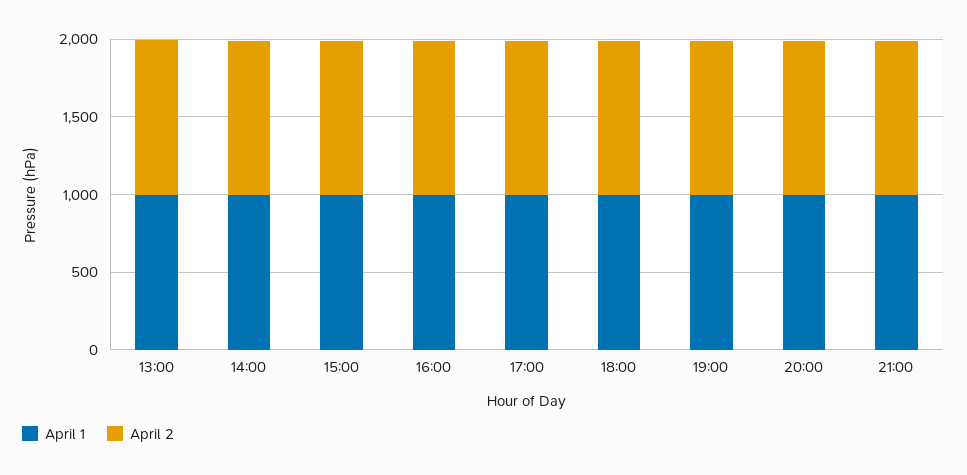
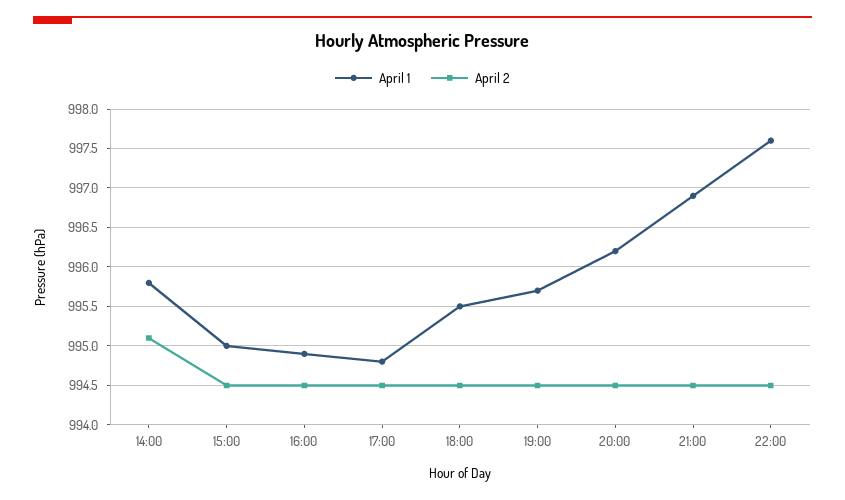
April 1, 13:00: 1000 -> none
April 2, 13:00: 1000 -> none
April 1, 22:00: none -> 997.6
April 2, 22:00: none -> 994.5

